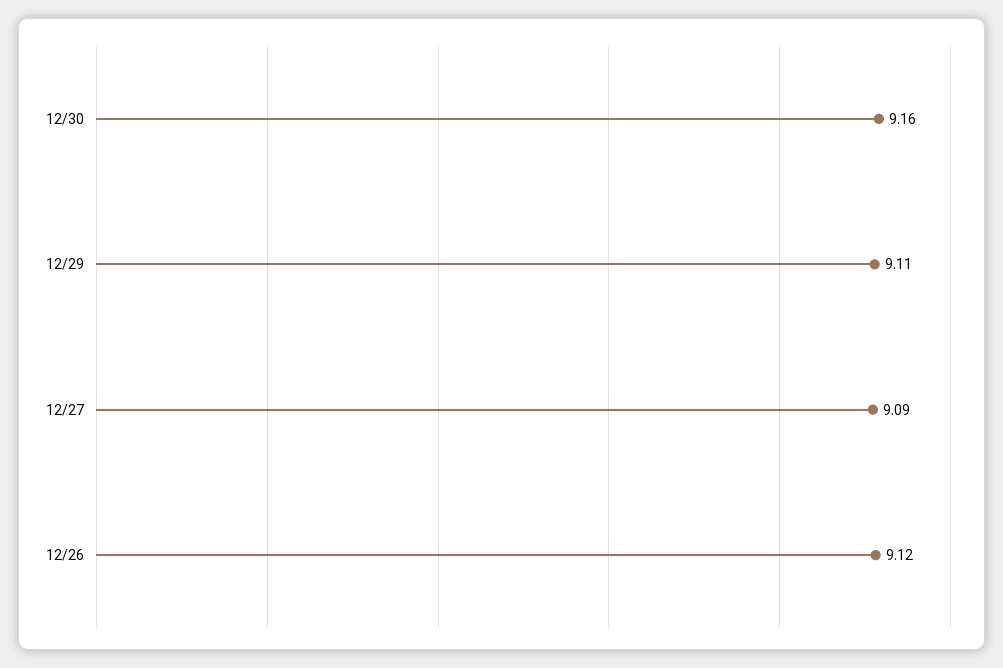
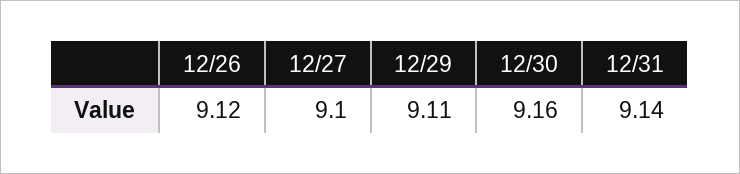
12/27: 9.09 -> 9.1
12/31: none -> 9.14

